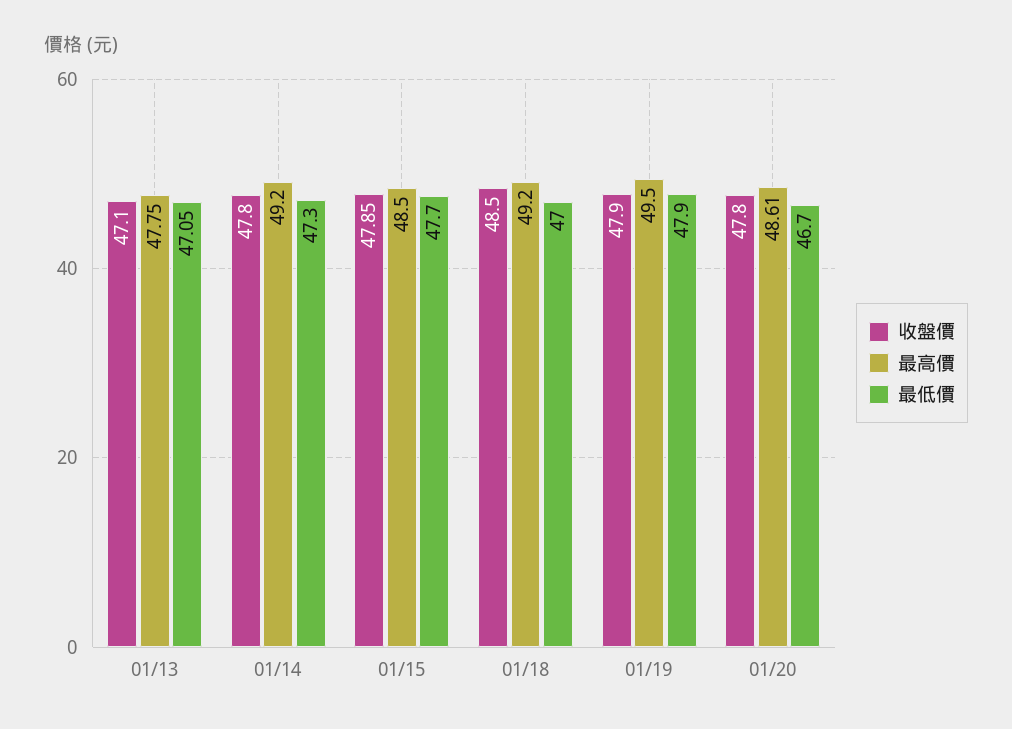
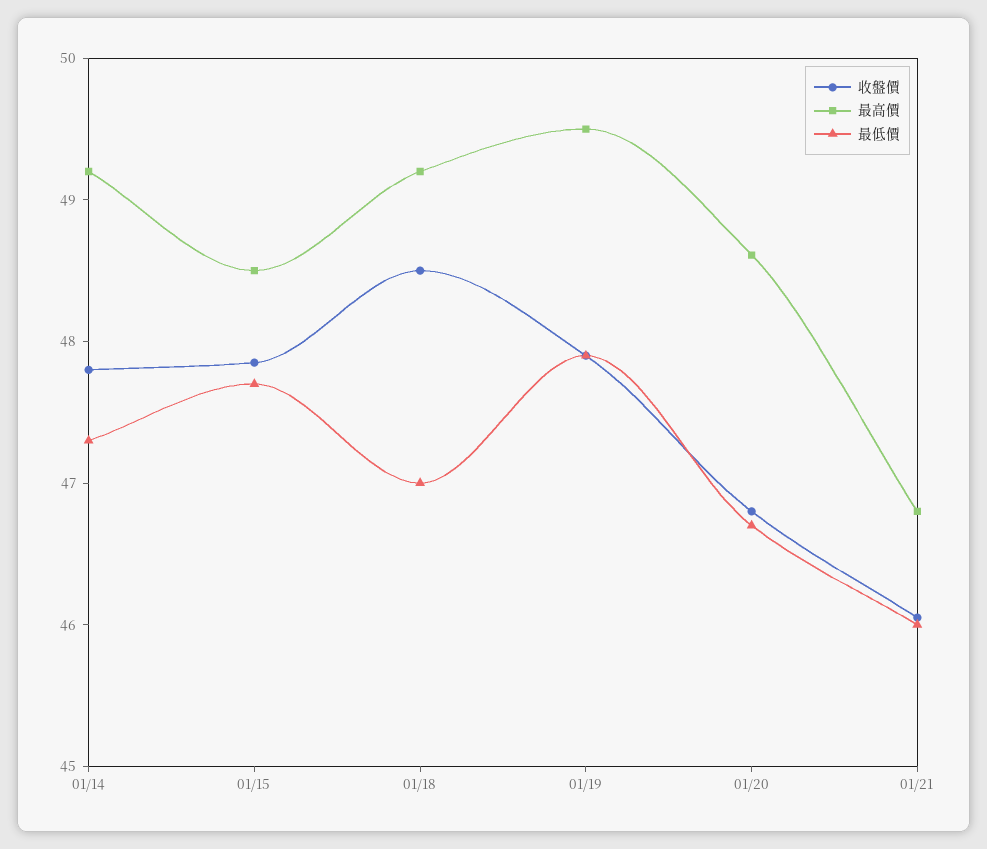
收盤價, 01/13: 47.1 -> none
最高價, 01/13: 47.75 -> none
最低價, 01/13: 47.05 -> none
收盤價, 01/20: 47.8 -> 46.8
收盤價, 01/21: none -> 46
最高價, 01/21: none -> 46.8
最低價, 01/21: none -> 46

